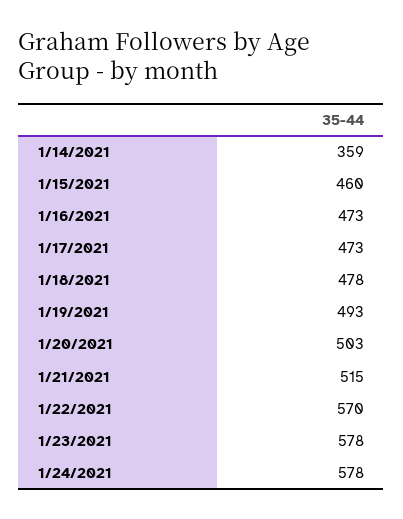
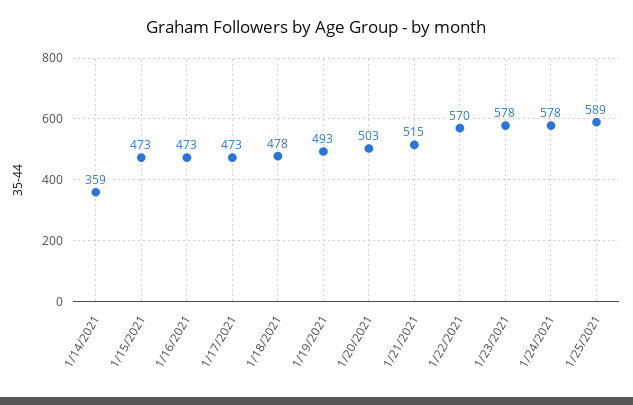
1/15/2021: 460 -> 473
1/25/2021: none -> 589

